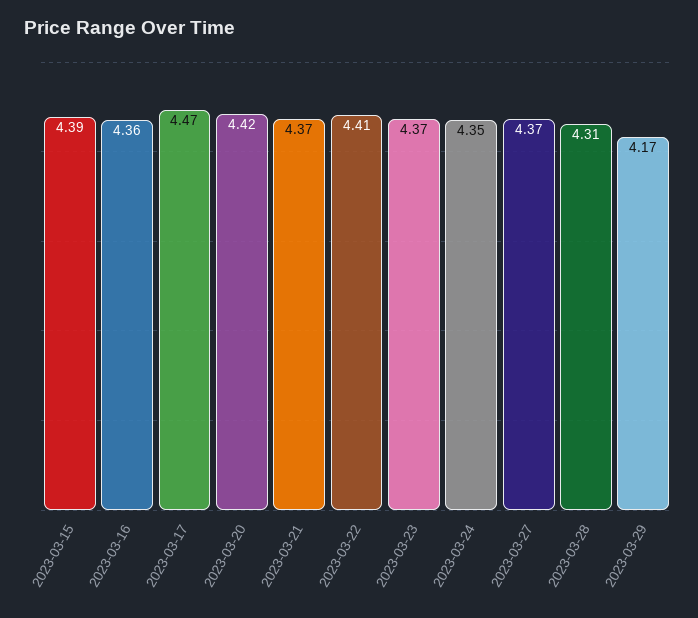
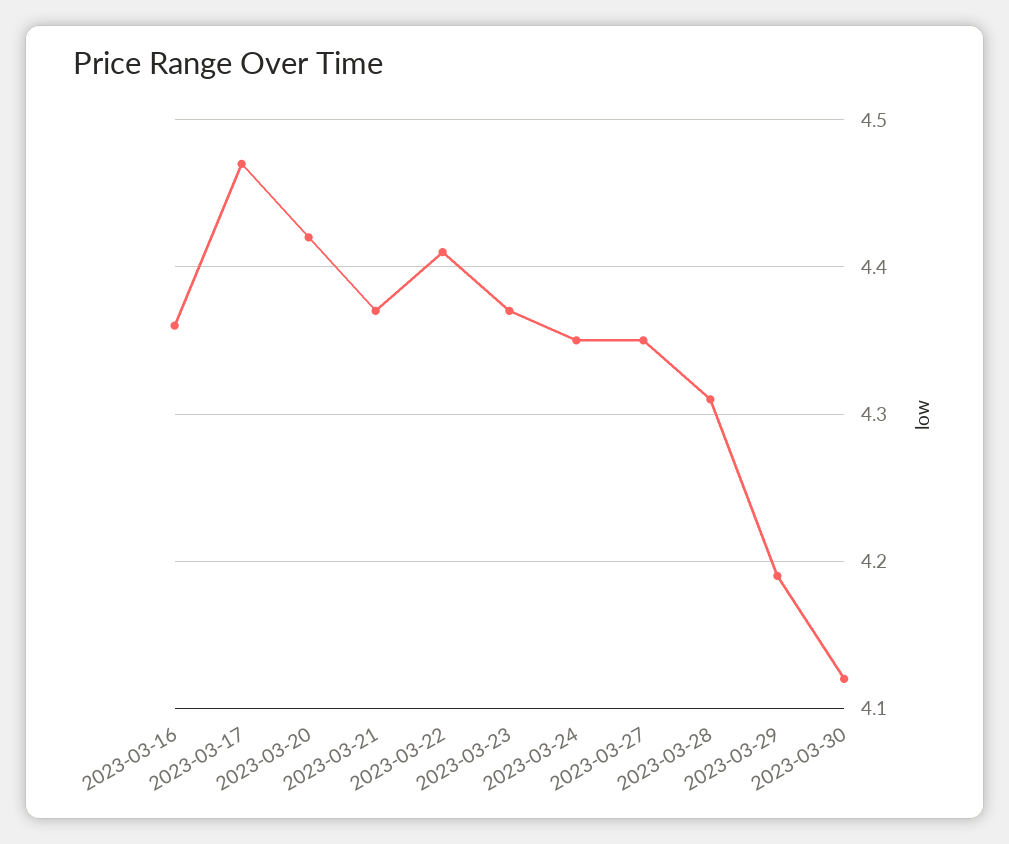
2023-03-15: 4.39 -> none
2023-03-27: 4.37 -> 4.35
2023-03-29: 4.17 -> 4.19
2023-03-30: none -> 4.12

